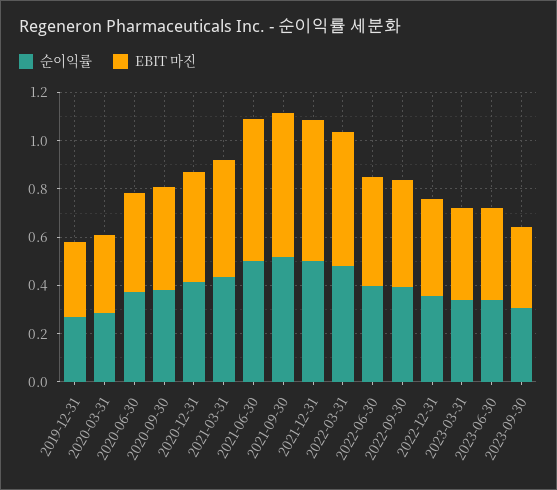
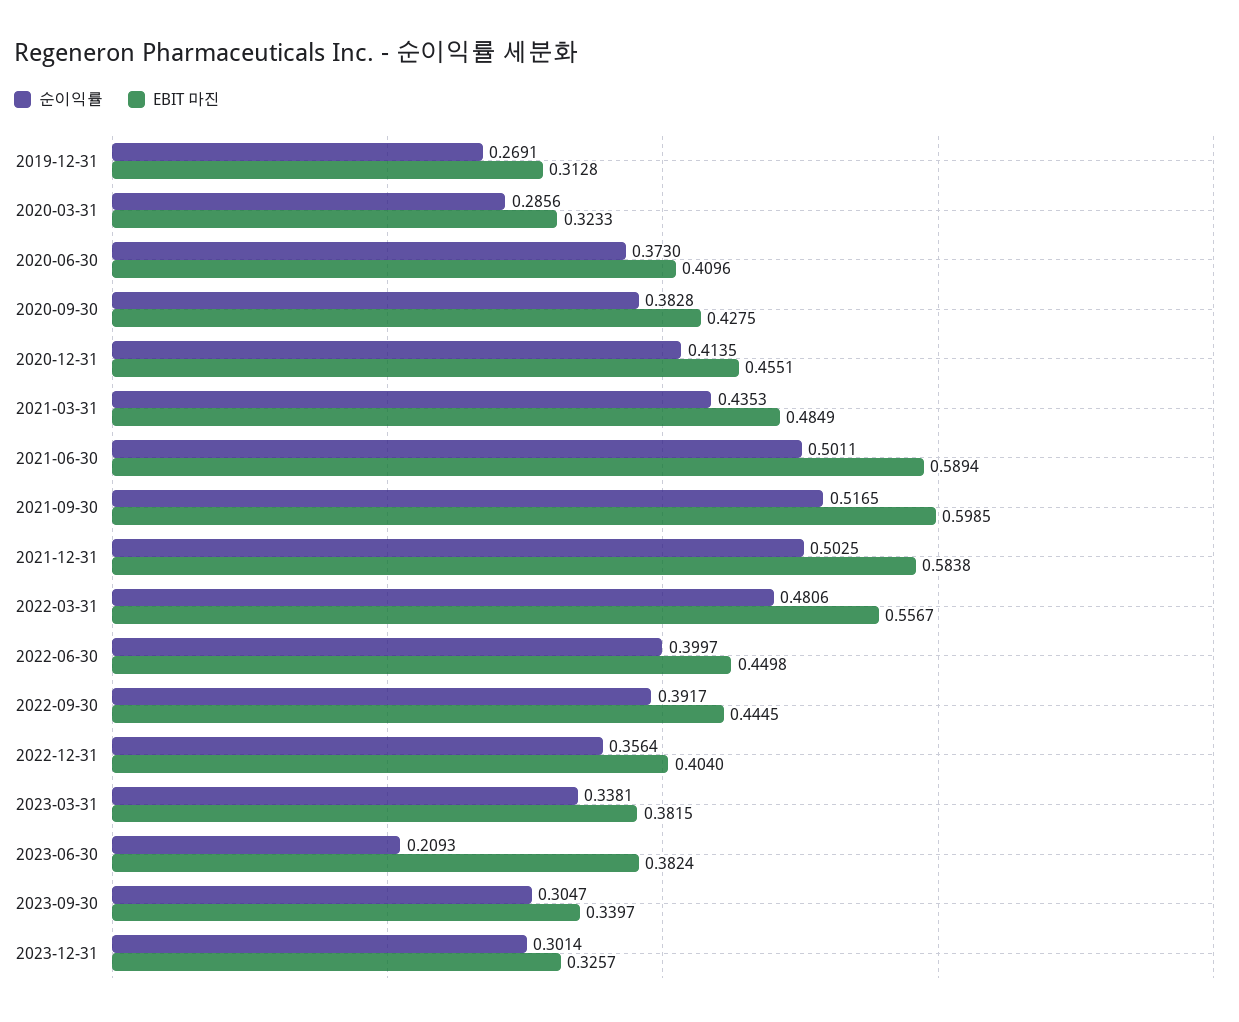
순이익률, 2023-06-30: 0.35 -> 0.2093
순이익률, 2023-12-31: none -> 0.3014
EBIT 마진, 2023-12-31: none -> 0.3257

